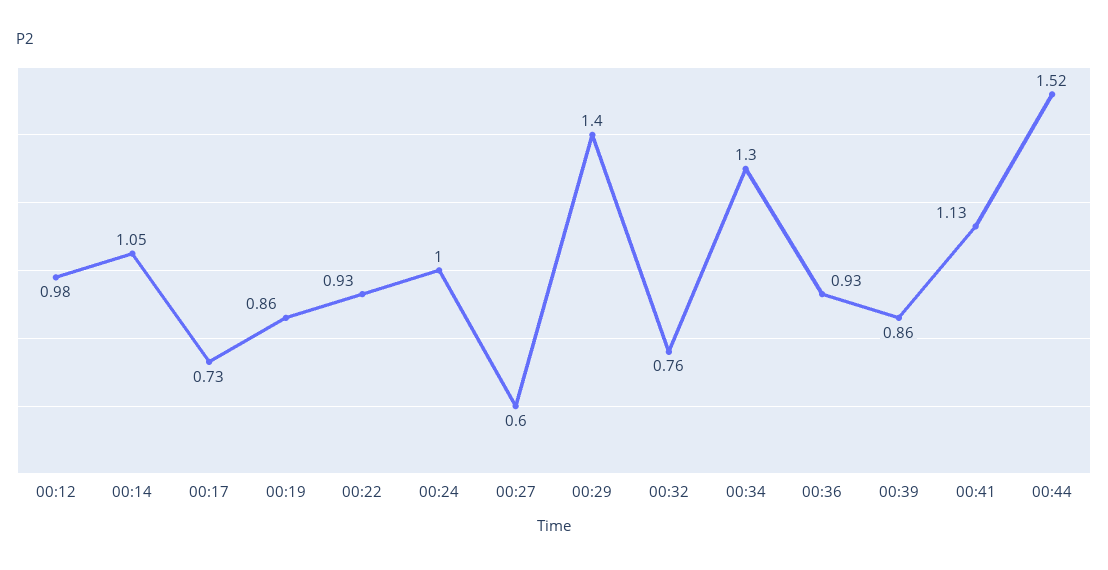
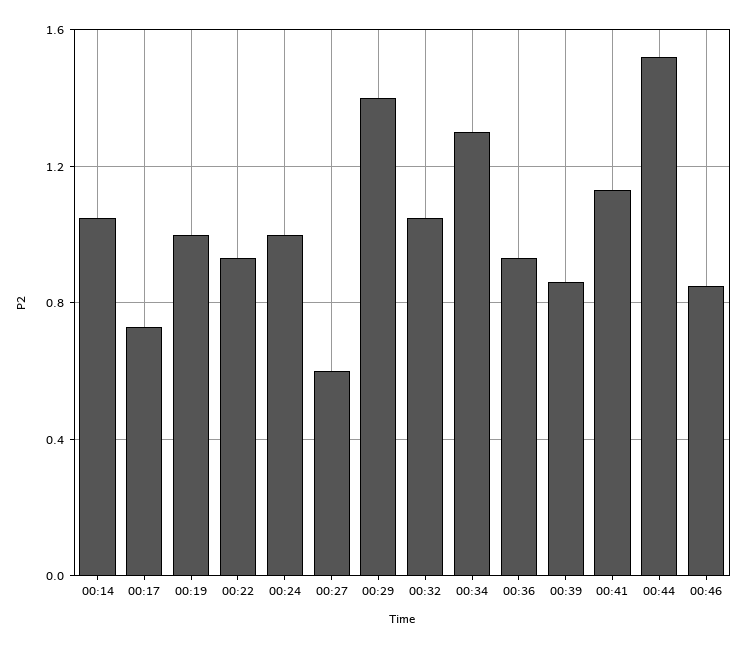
00:12: 0.98 -> none
00:19: 0.86 -> 1
00:32: 0.76 -> 1.05
00:46: none -> 0.85

